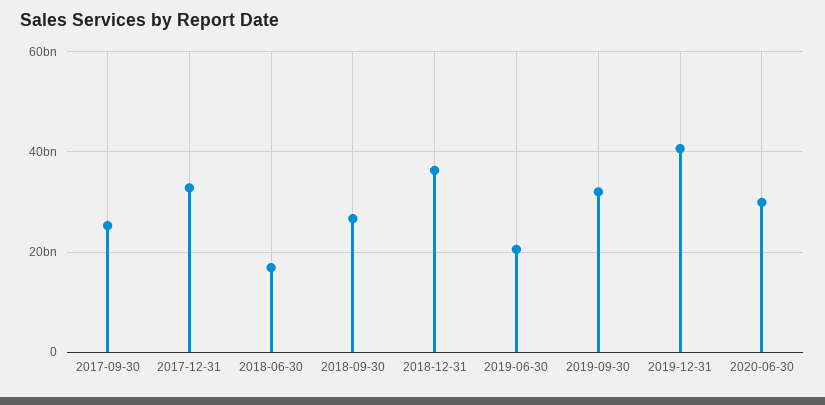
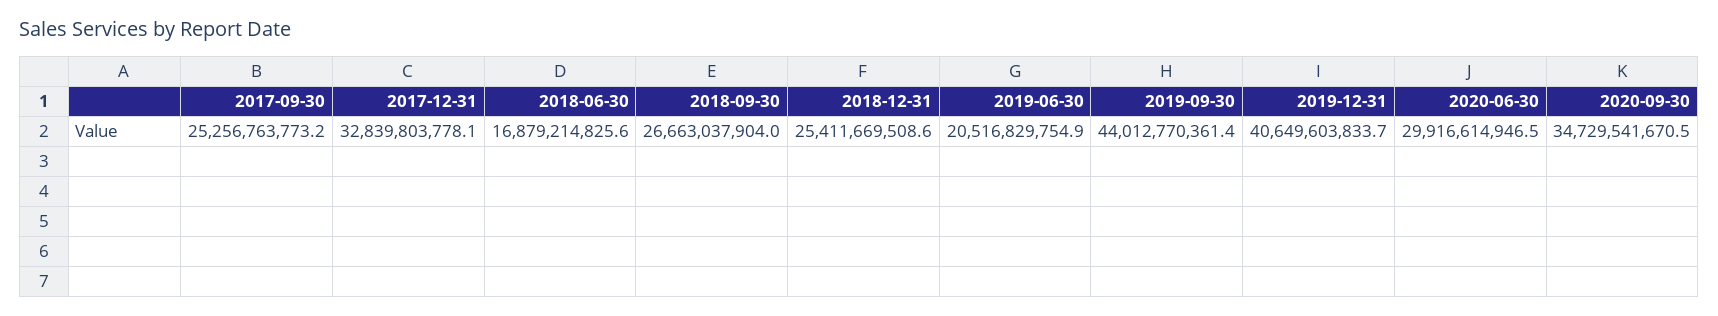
2018-12-31: 36000000000 -> 25411669508.6
2019-09-30: 32000000000 -> 44012770361.4
2020-09-30: none -> 34729541670.5

